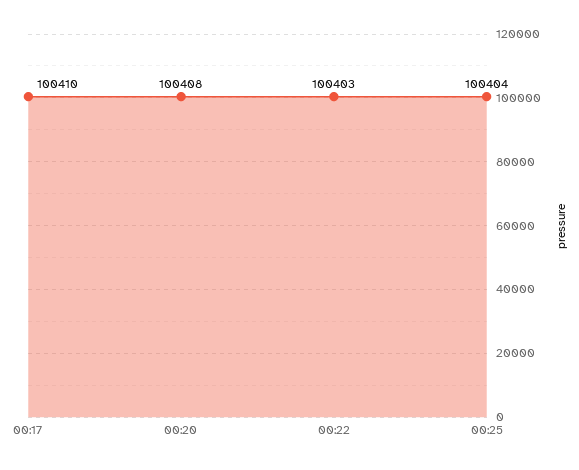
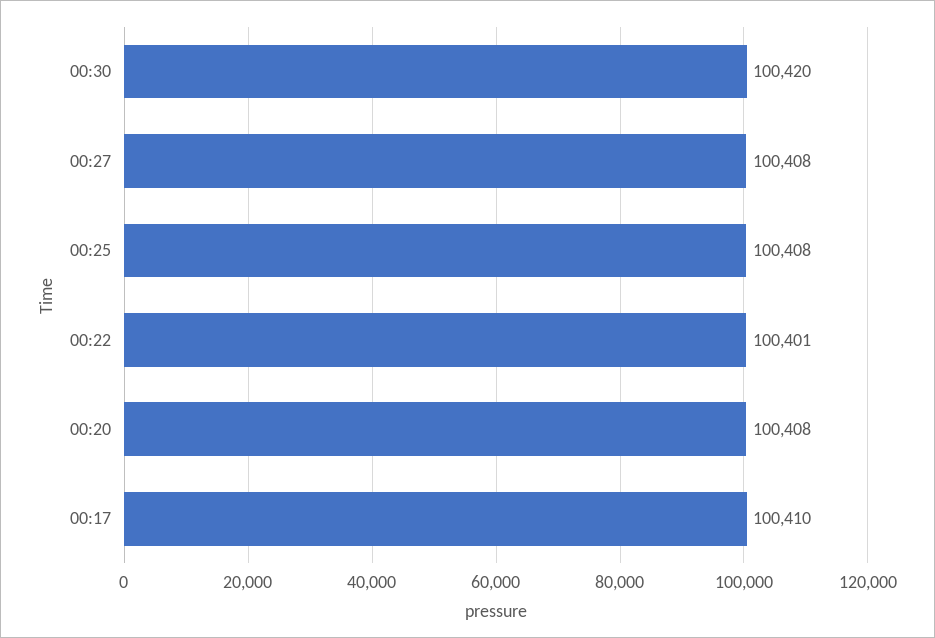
00:22: 100403 -> 100401
00:25: 100404 -> 100408
00:30: none -> 100420
00:27: none -> 100408

